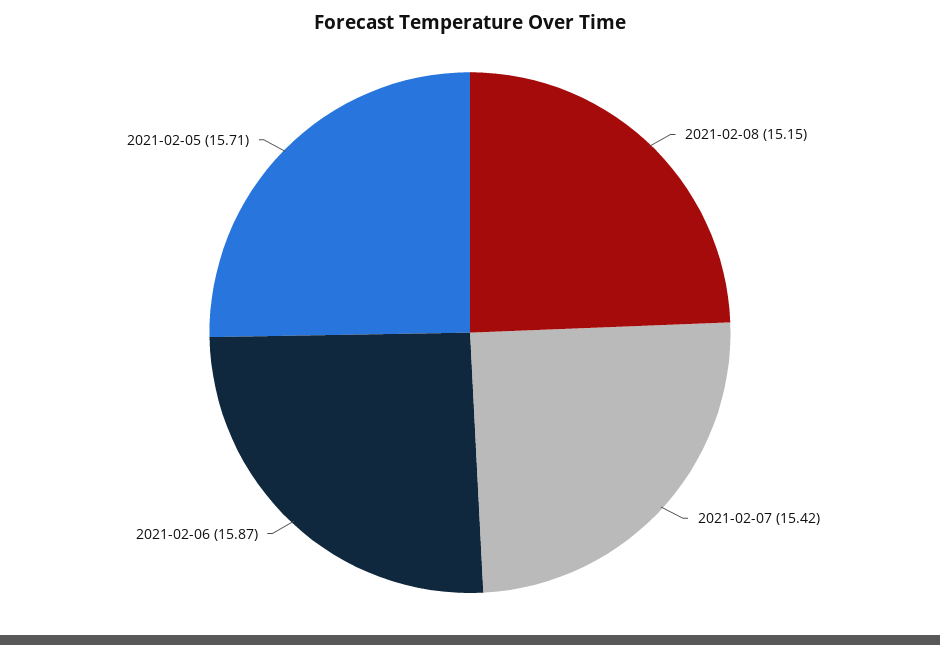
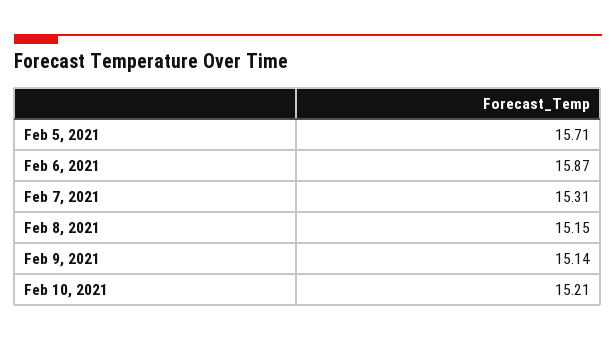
2021-02-07: 15.42 -> 15.31
Feb 9, 2021: none -> 15.14
Feb 10, 2021: none -> 15.21

